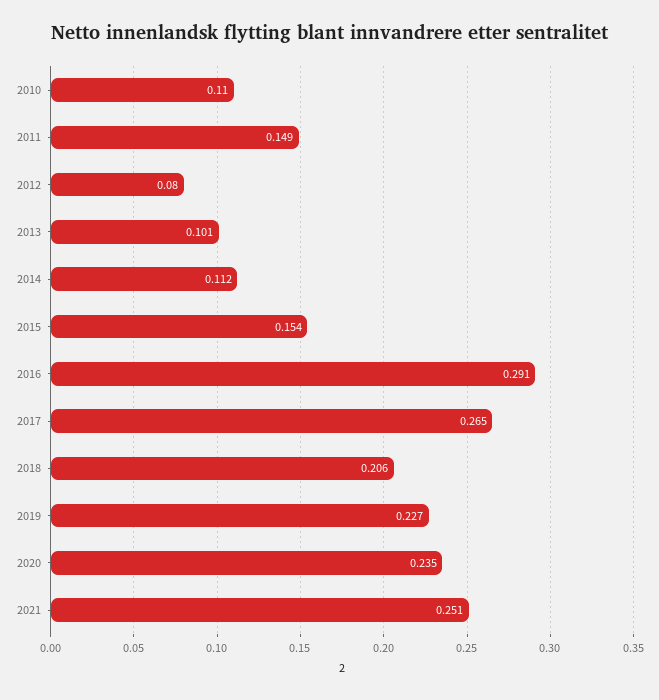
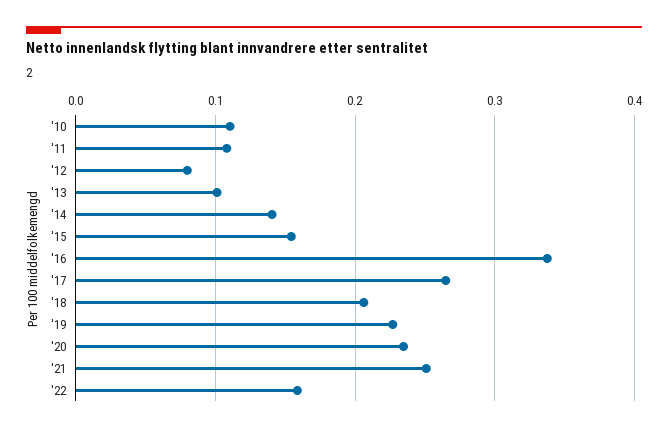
2011: 0.149 -> 0.11
2014: 0.112 -> 0.14
2016: 0.291 -> 0.34
'22: none -> 0.16

